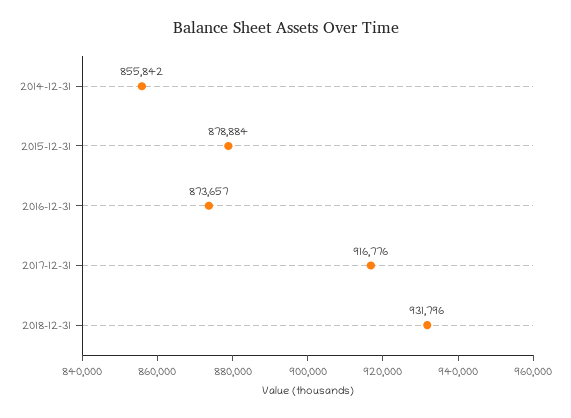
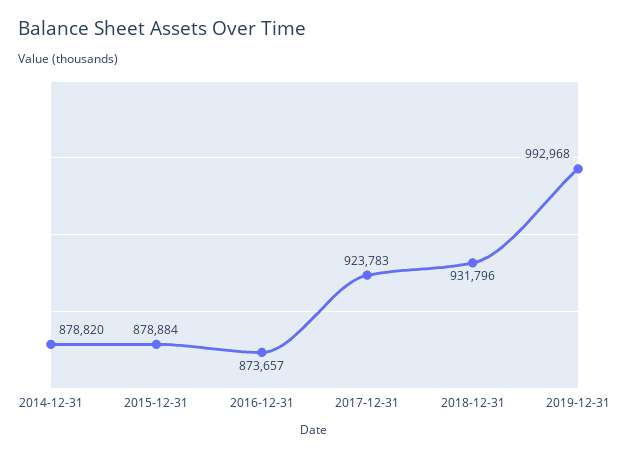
2014-12-31: 855842 -> 878820
2017-12-31: 916776 -> 923783
2019-12-31: none -> 992968

